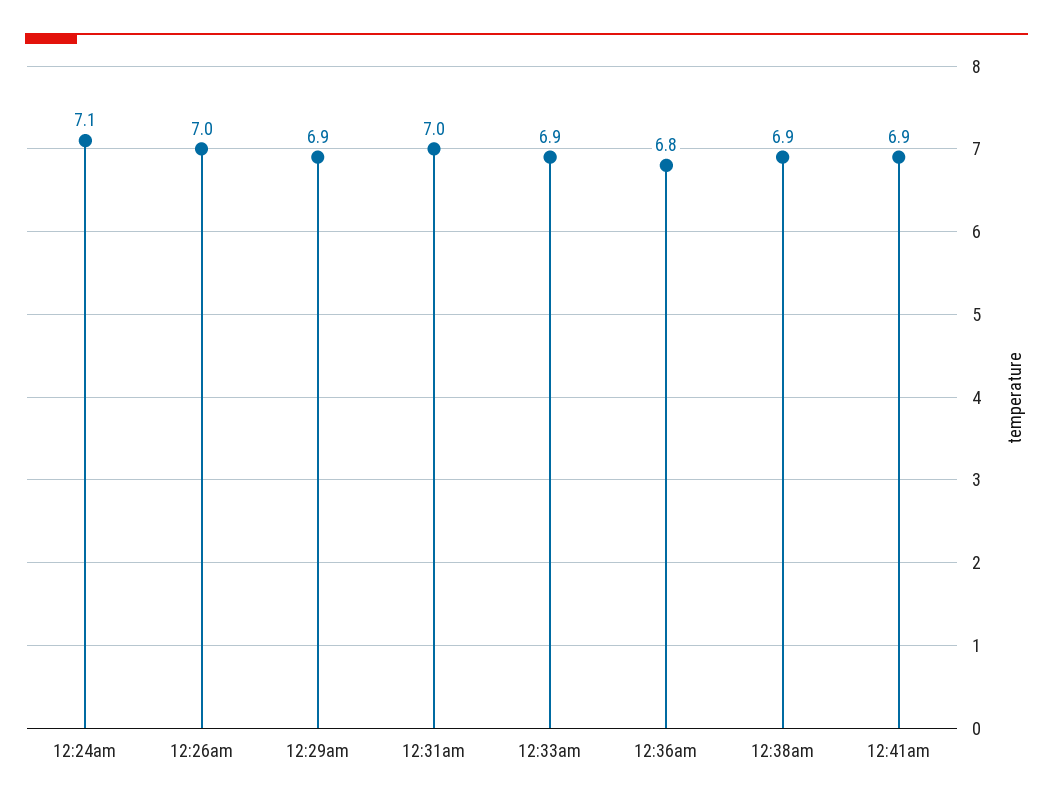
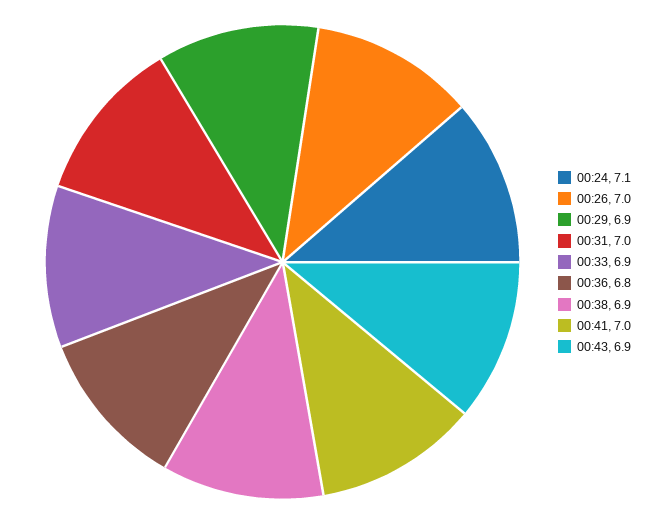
12:41am: 6.9 -> 7
00:43: none -> 6.9

